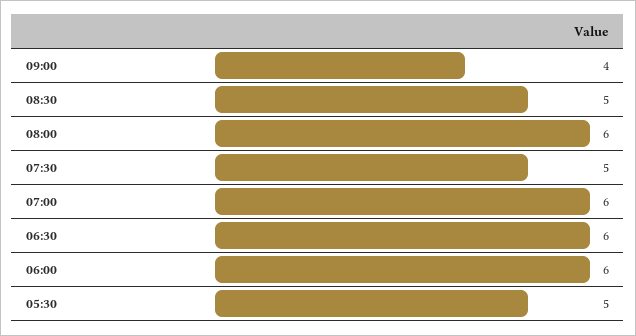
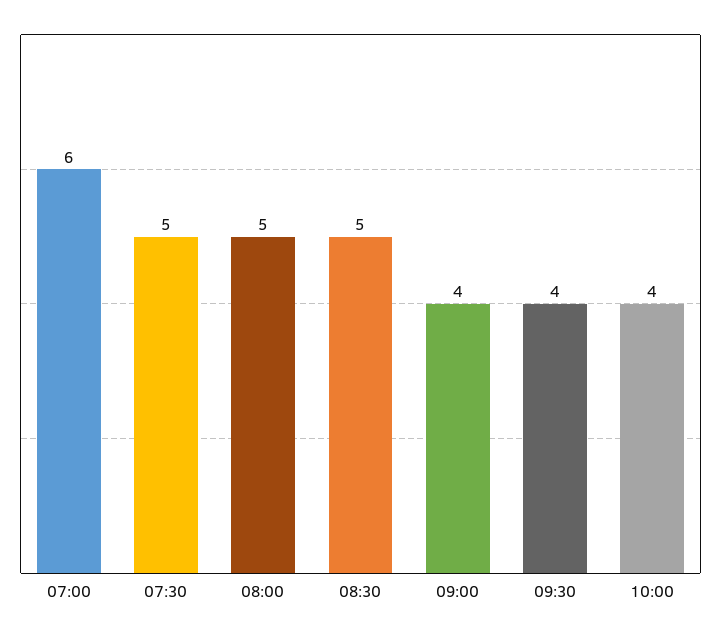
08:00: 6 -> 5
06:30: 6 -> none
06:00: 6 -> none
05:30: 5 -> none
09:30: none -> 4
10:00: none -> 4

